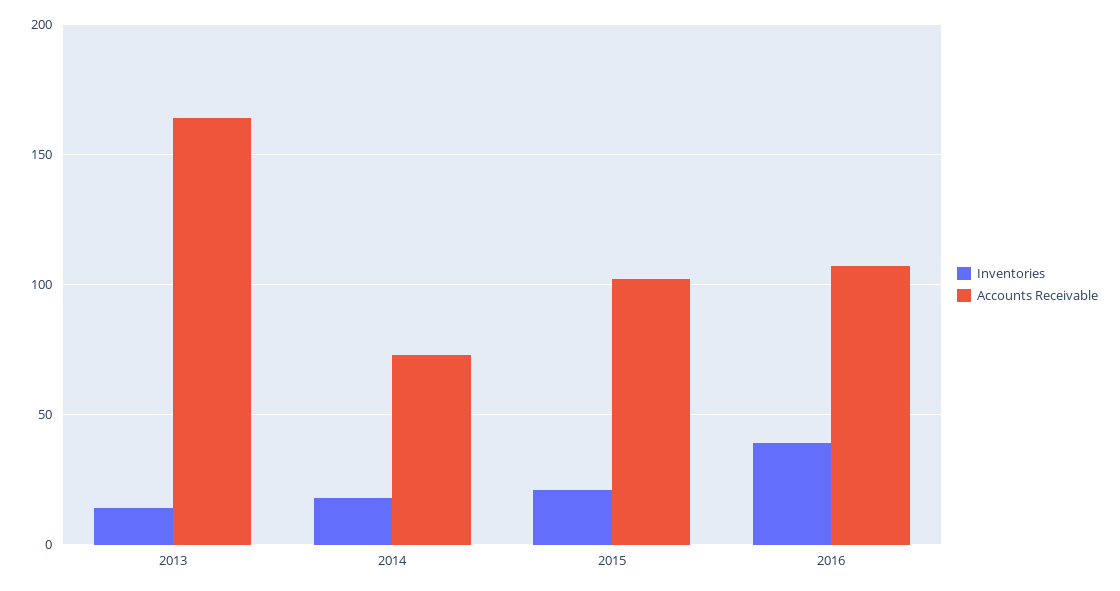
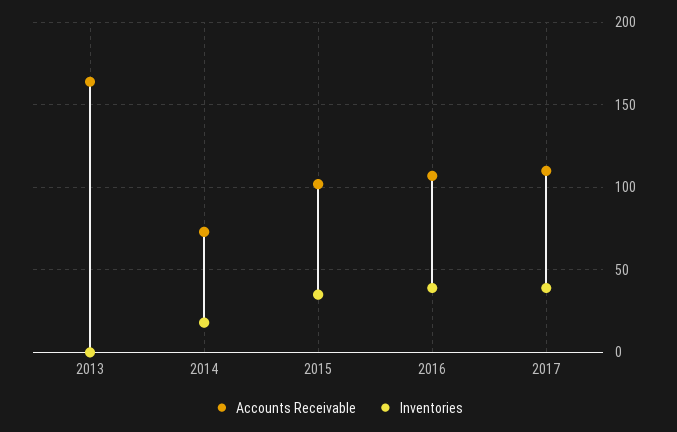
Inventories, 2013: 15 -> 0
Inventories, 2015: 20 -> 35
Accounts Receivable, 2017: none -> 110
Inventories, 2017: none -> 40

